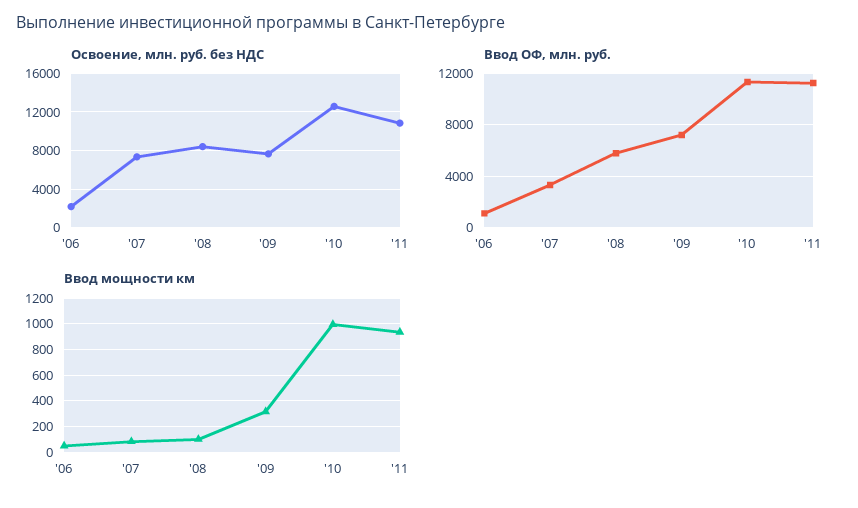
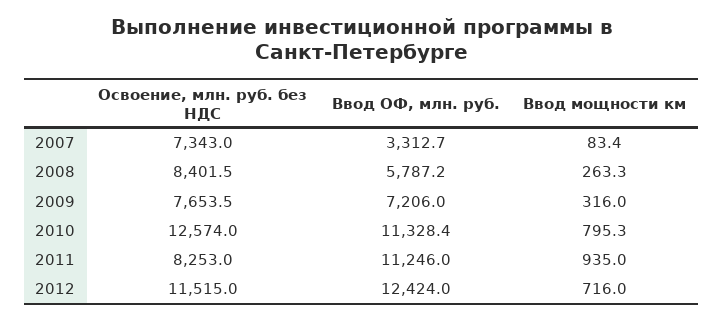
Освоение, млн. руб. без НДС, '06: 2000 -> none
Освоение, млн. руб. без НДС, '11: 11000 -> 8253
Ввод ОФ, млн. руб., '06: 1000 -> none
Ввод мощности км, '06: 50 -> none
Ввод мощности км, '08: 100 -> 263.3
Ввод мощности км, '10: 1000 -> 795.3
Освоение, млн. руб. без НДС, 2012: none -> 11515
Ввод ОФ, млн. руб., 2012: none -> 12424
Ввод мощности км, 2012: none -> 716

